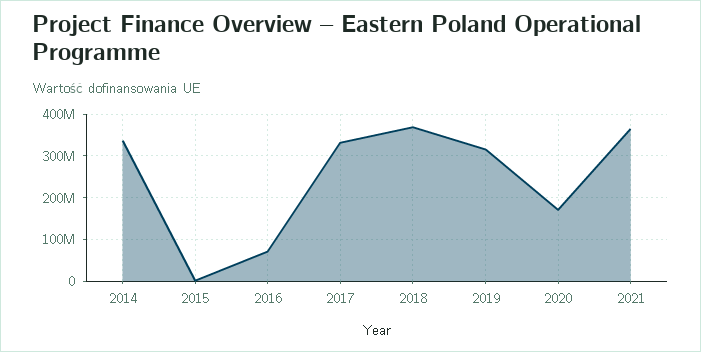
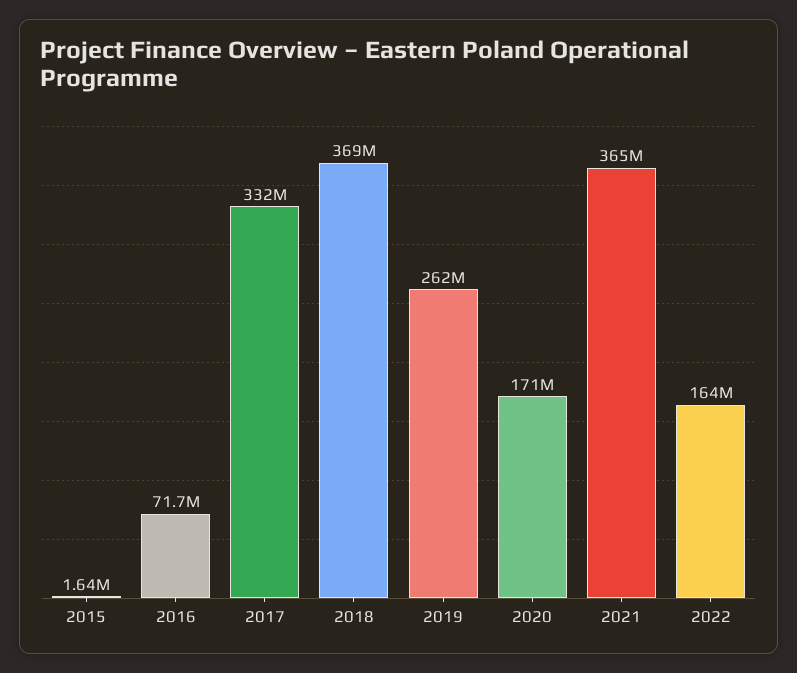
2014: 340000000 -> none
2019: 320000000 -> 262000000
2022: none -> 164000000

